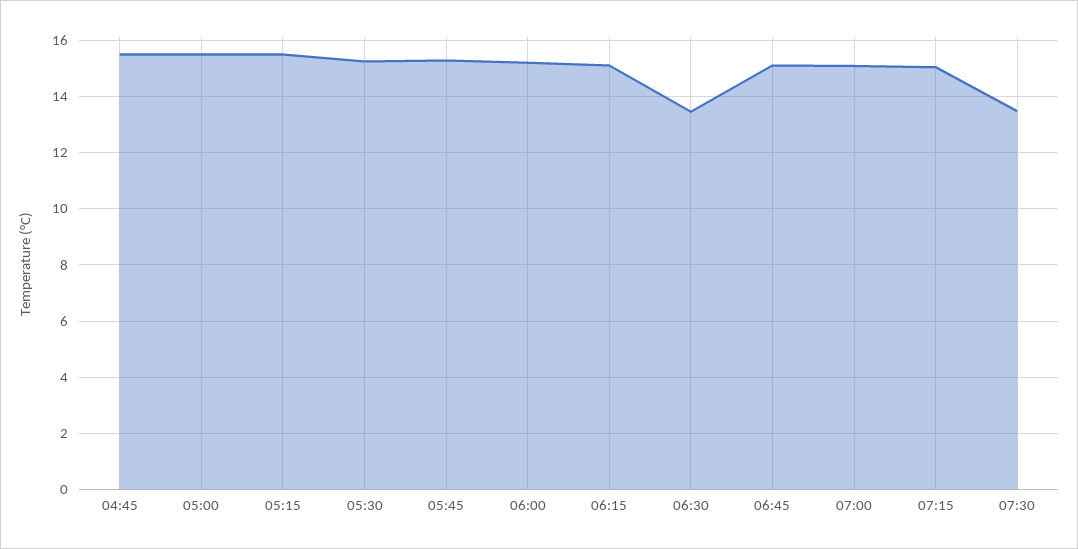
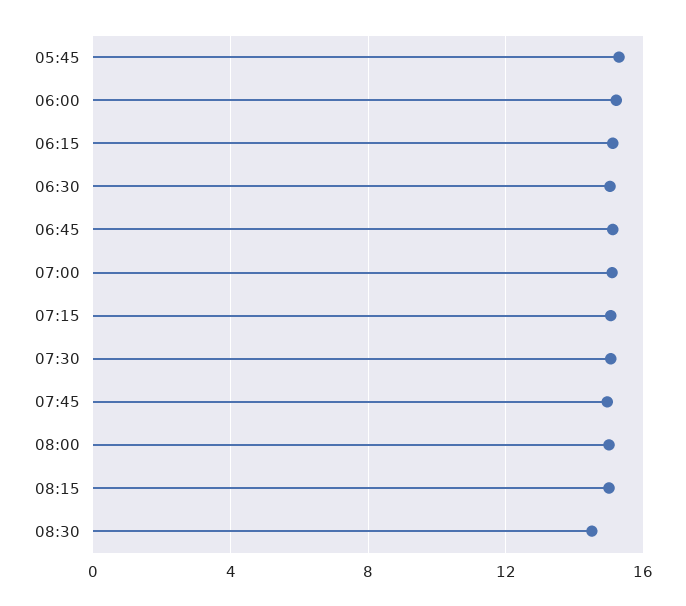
04:45: 15.5 -> none
05:00: 15.5 -> none
05:15: 15.5 -> none
05:30: 15.25 -> none
06:30: 13.5 -> 15
07:30: 13.5 -> 15
07:45: none -> 15
08:00: none -> 15
08:15: none -> 15
08:30: none -> 14.5

